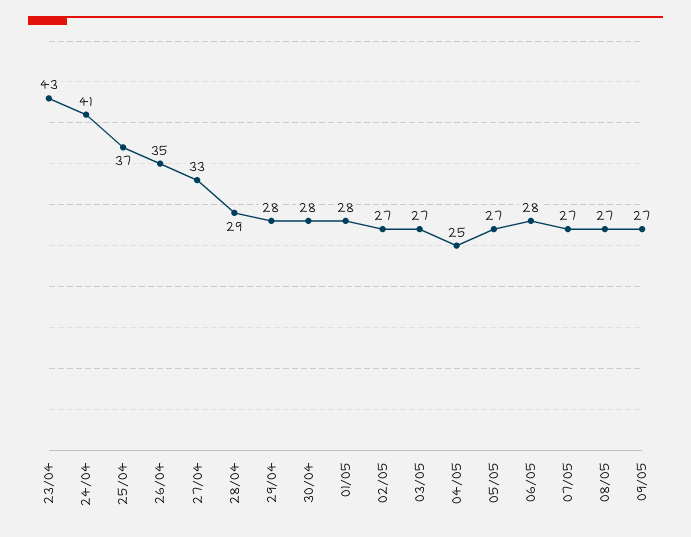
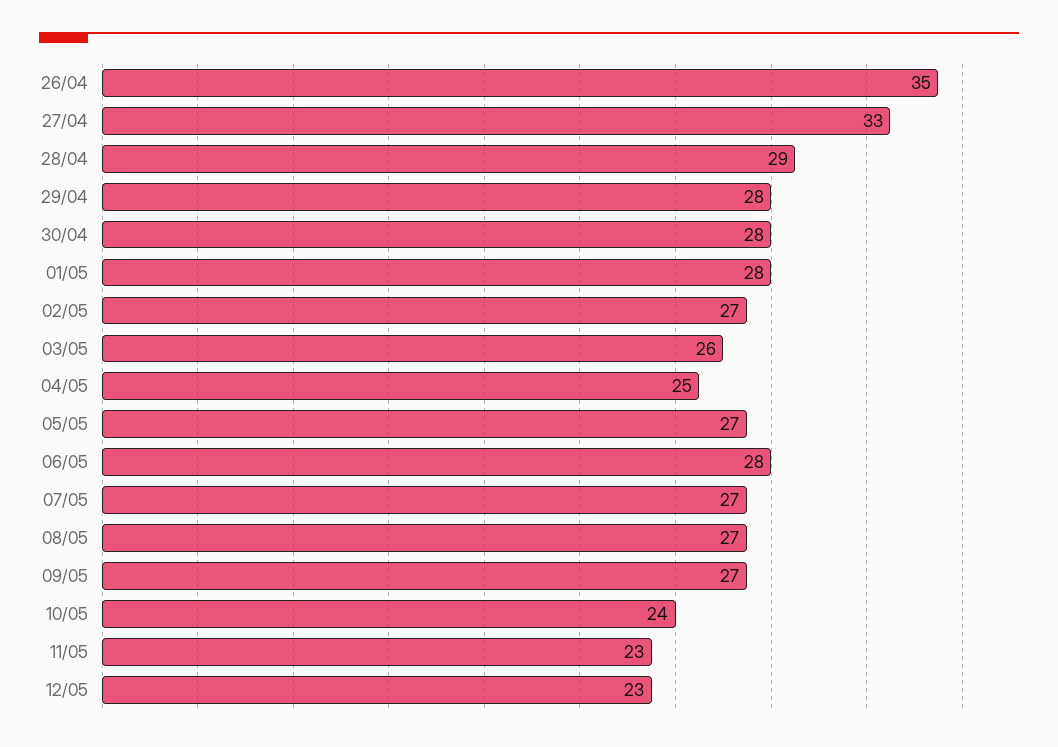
23/04: 43 -> none
24/04: 41 -> none
25/04: 37 -> none
03/05: 27 -> 26
10/05: none -> 24
11/05: none -> 23
12/05: none -> 23

